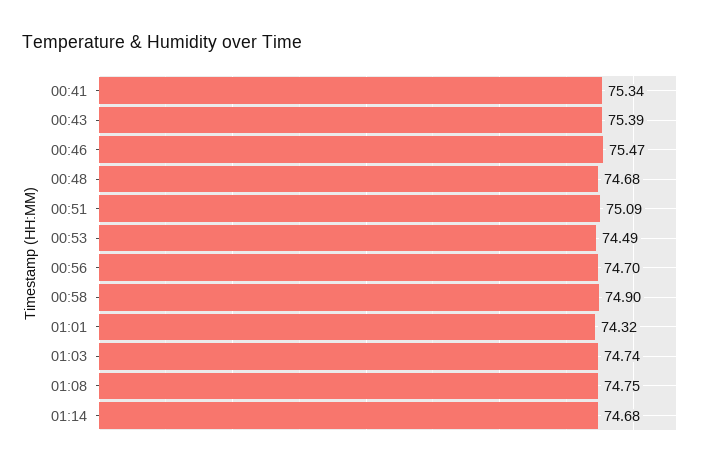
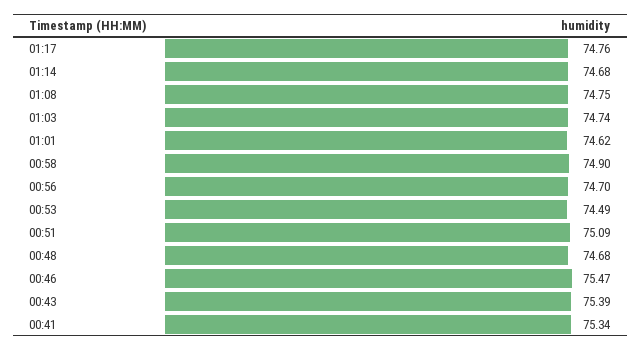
01:01: 74.32 -> 74.62
01:17: none -> 74.76

